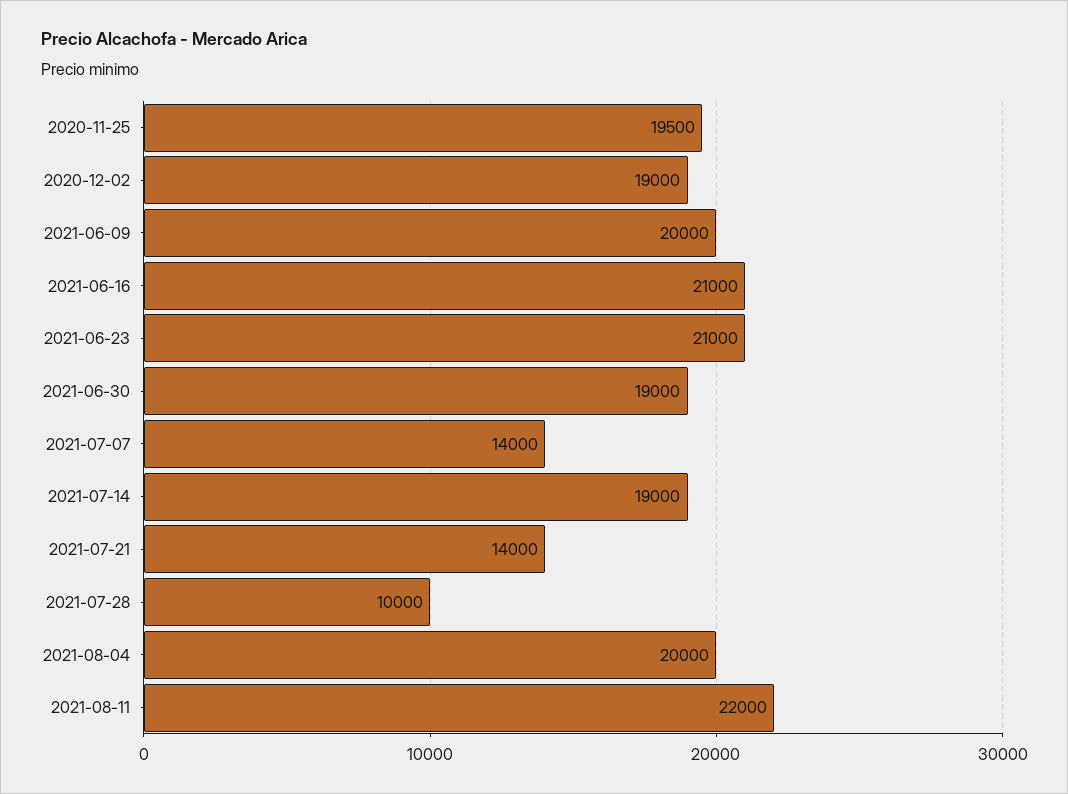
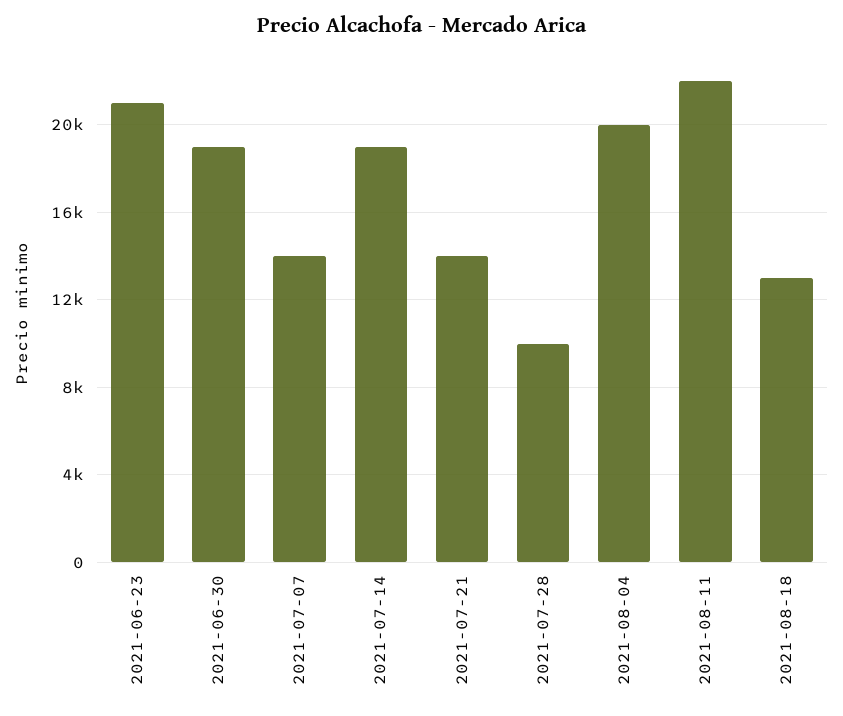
2020-11-25: 19500 -> none
2020-12-02: 19000 -> none
2021-06-09: 20000 -> none
2021-06-16: 21000 -> none
2021-08-18: none -> 13000

